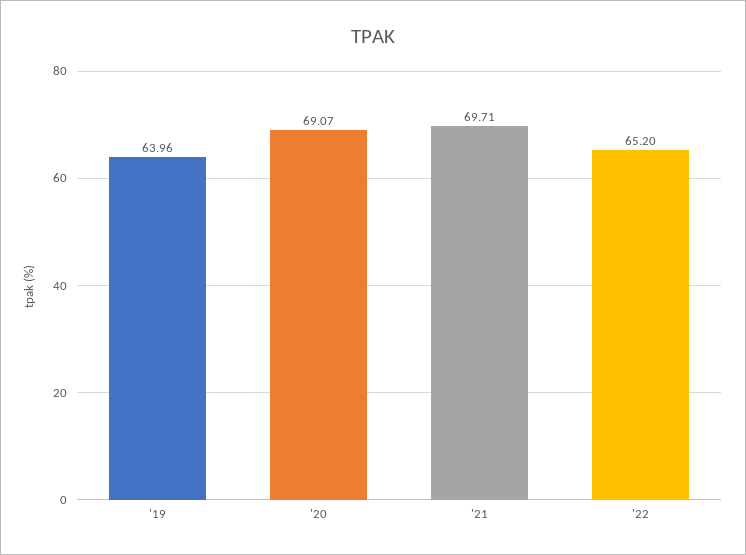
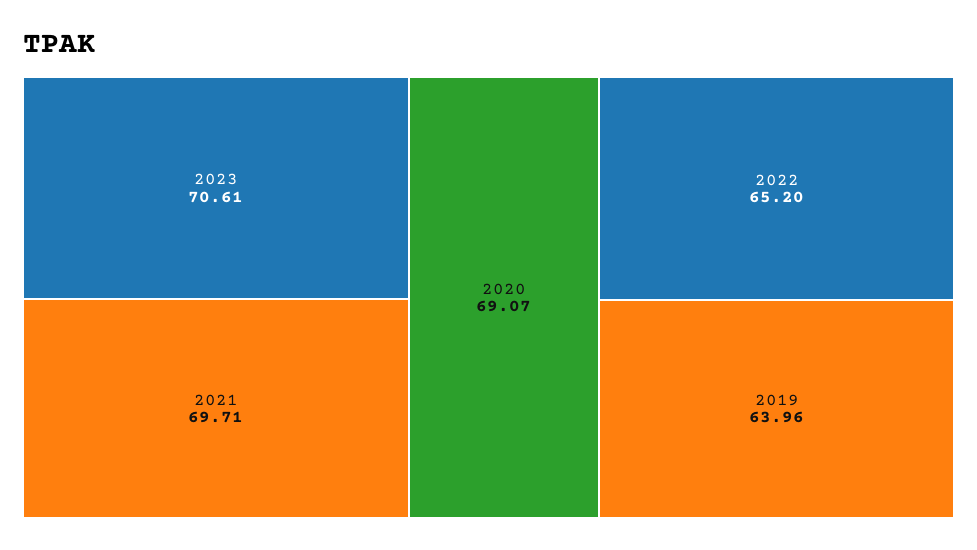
2023: none -> 70.61

